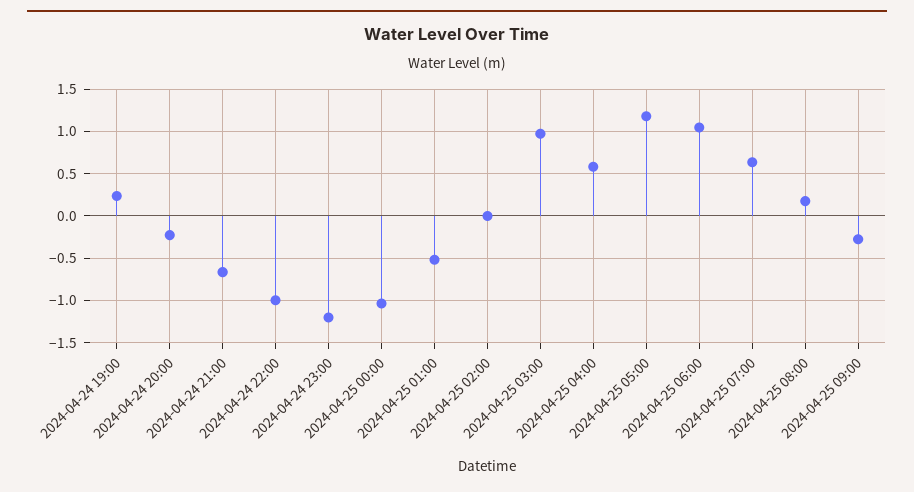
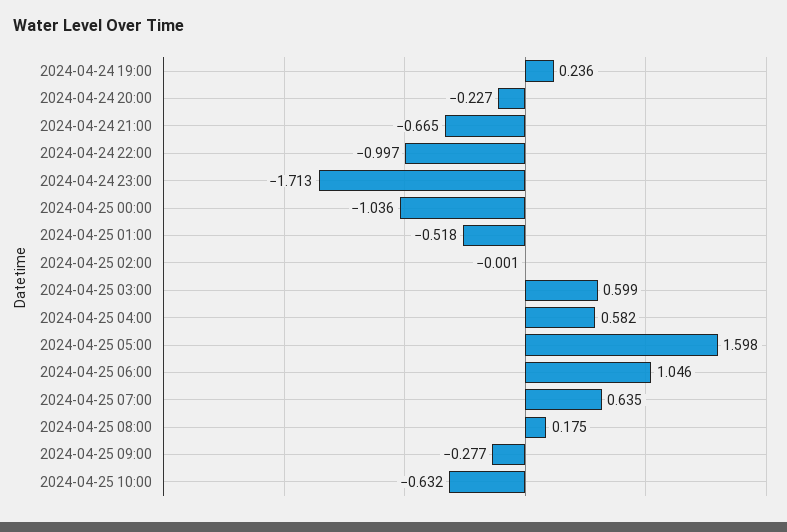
2024-04-24 23:00: -1.2 -> -1.713
2024-04-25 03:00: 1 -> 0.599
2024-04-25 05:00: 1.2 -> 1.598
2024-04-25 10:00: none -> -0.632

